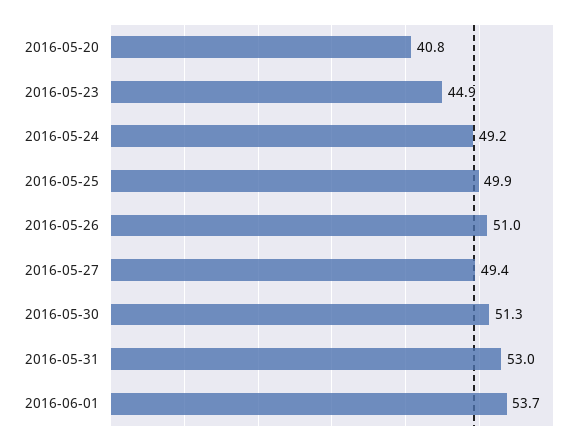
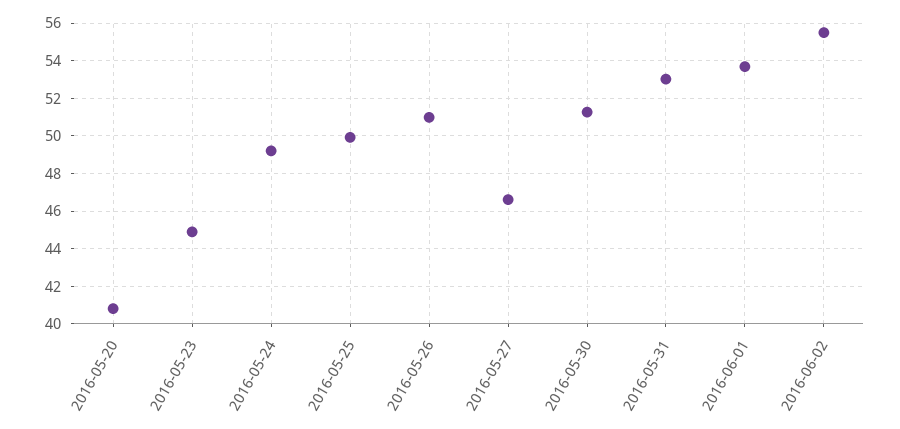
2016-05-27: 49.4 -> 46.5
2016-06-02: none -> 55.5

